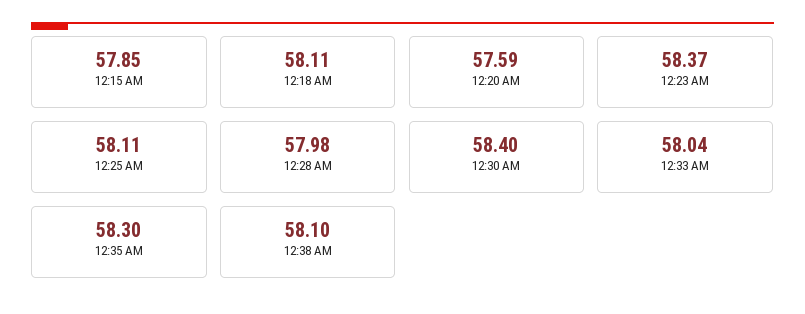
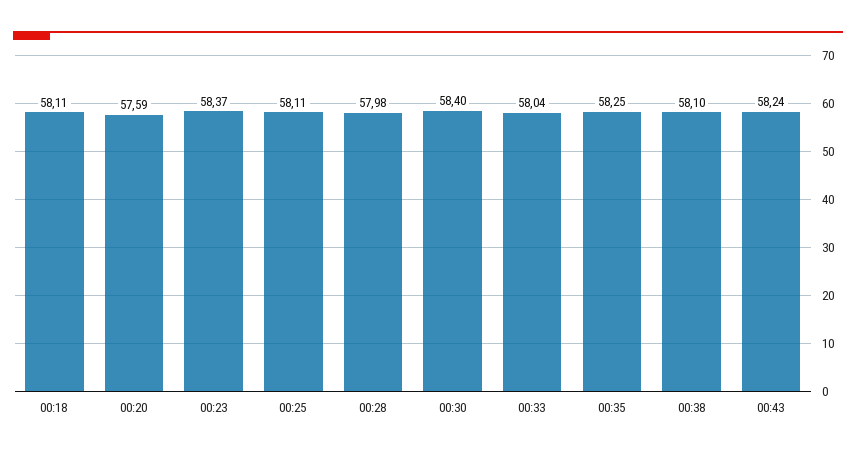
12:15 AM: 57.85 -> none
12:35 AM: 58.3 -> 58.25
00:43: none -> 58.24

